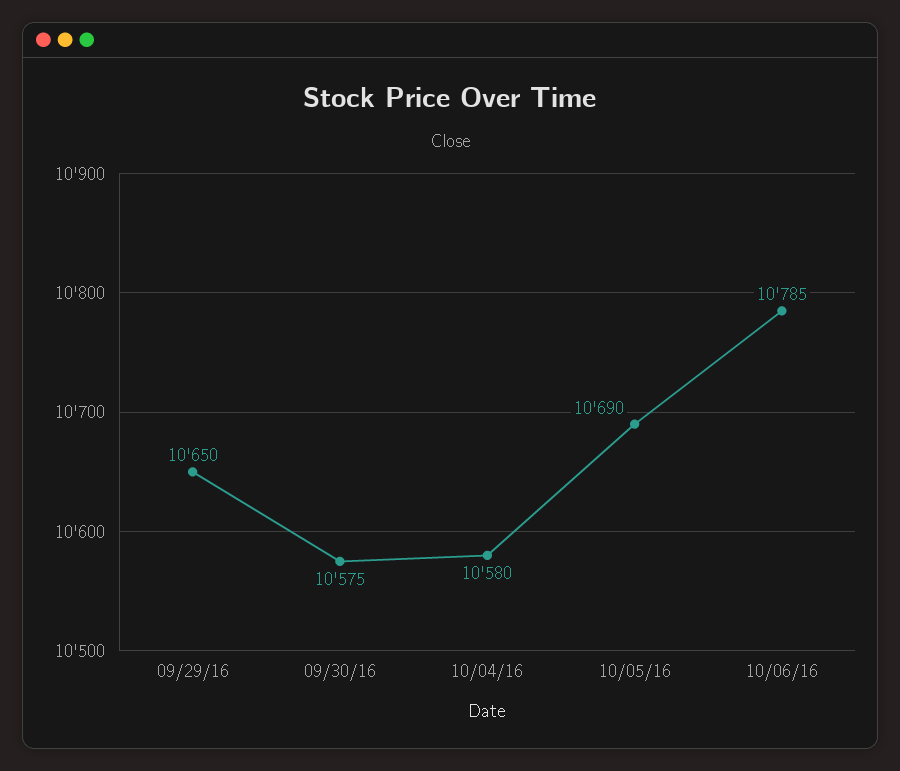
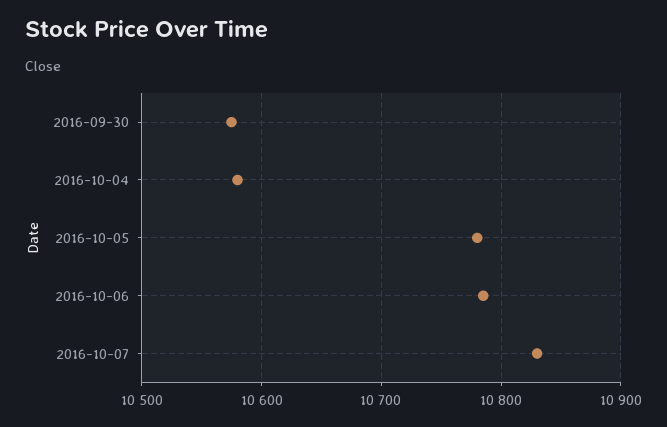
09/29/16: 10650 -> none
10/05/16: 10690 -> 10780
2016-10-07: none -> 10830

